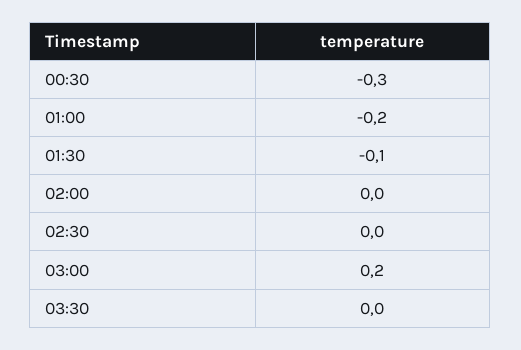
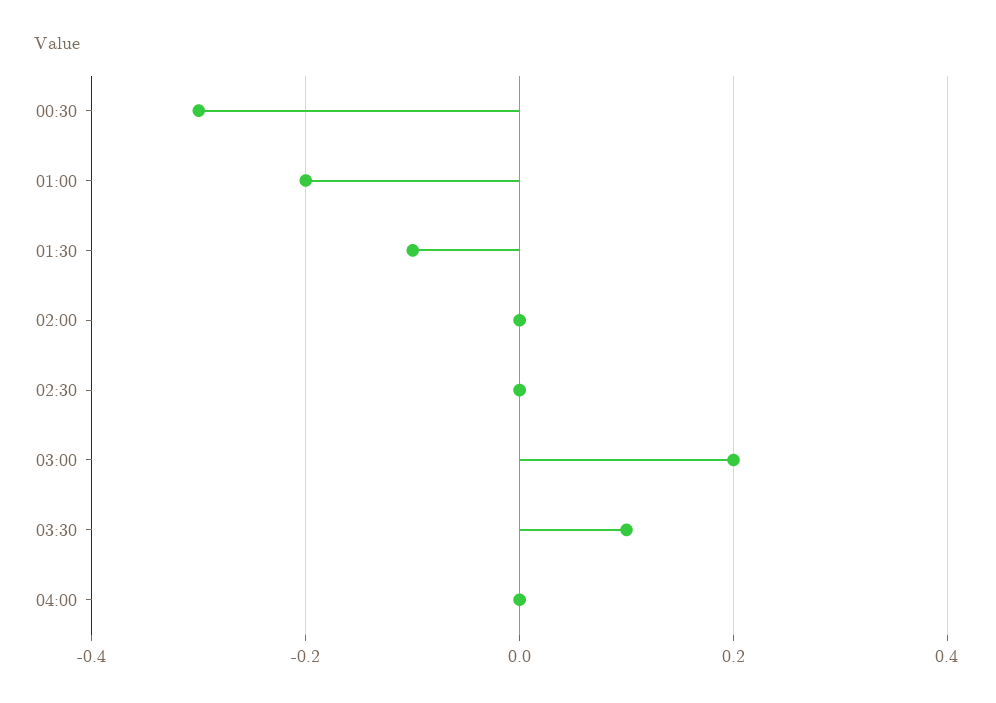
03:30: 0 -> 0.1
04:00: none -> 0

